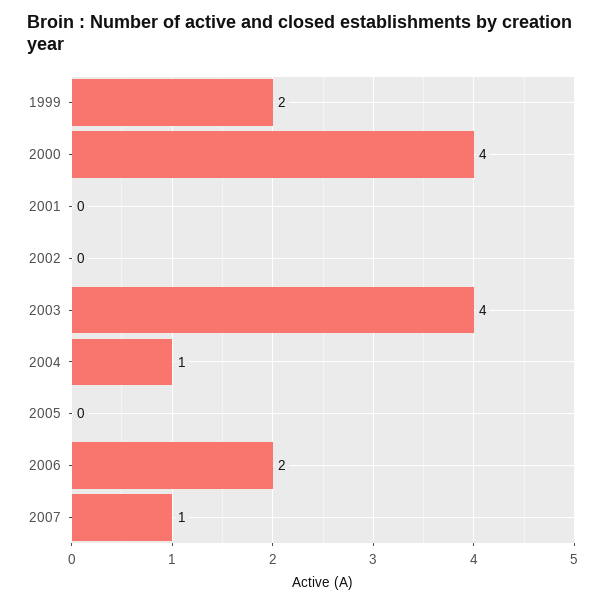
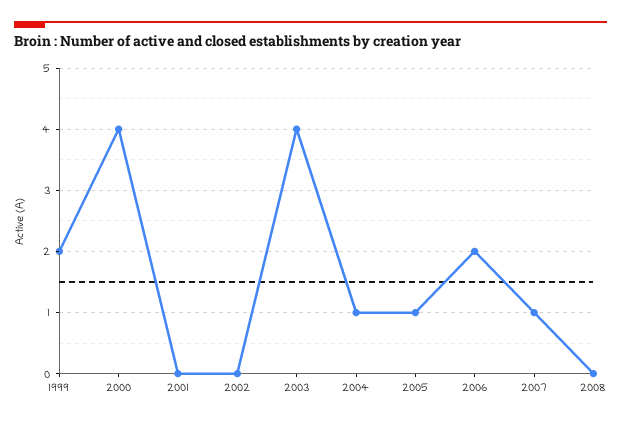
2005: 0 -> 1
2008: none -> 0

